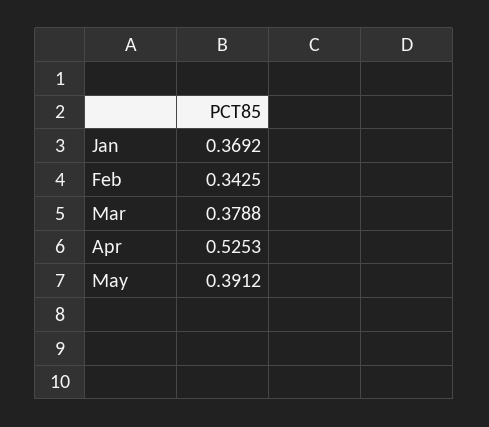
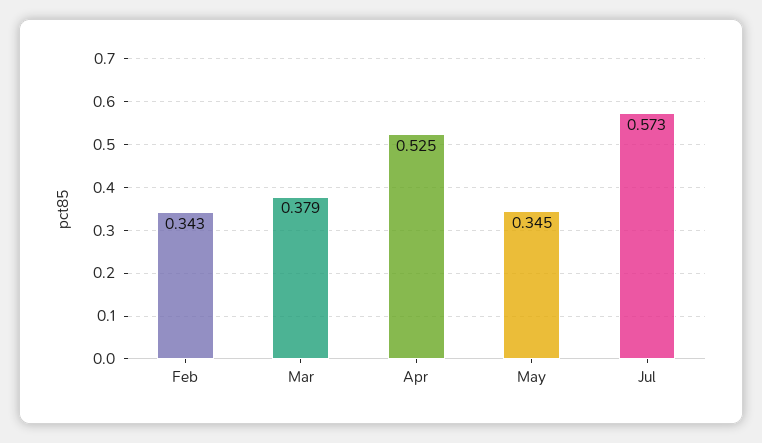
Jan: 0.3692 -> none
May: 0.3912 -> 0.345
Jul: none -> 0.573

